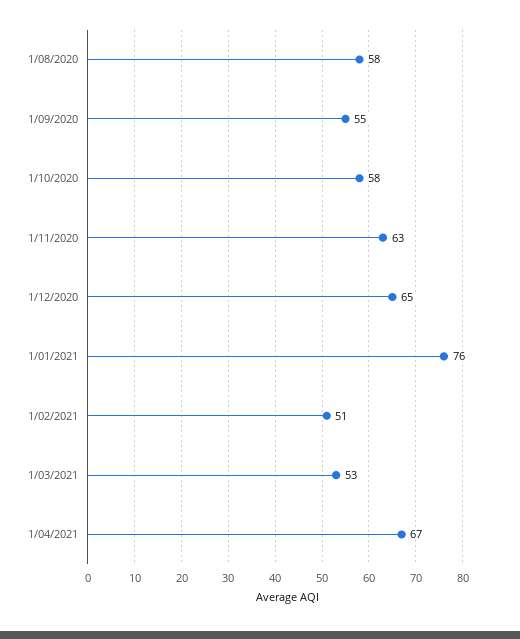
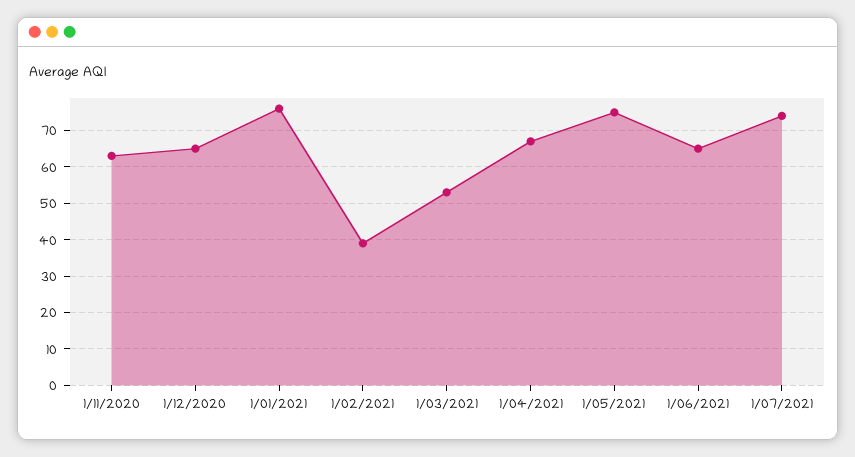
1/08/2020: 58 -> none
1/09/2020: 55 -> none
1/10/2020: 58 -> none
1/02/2021: 51 -> 40
1/05/2021: none -> 75
1/06/2021: none -> 65
1/07/2021: none -> 75

